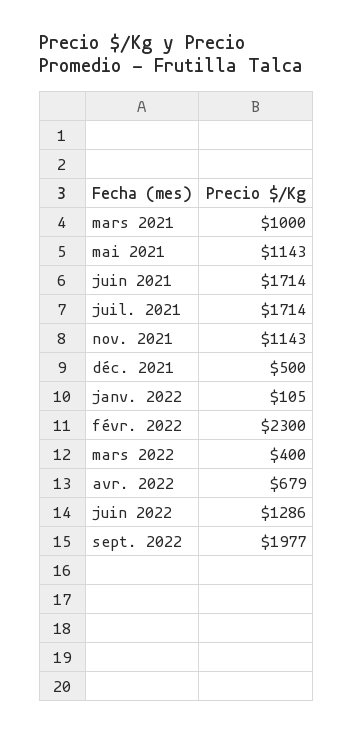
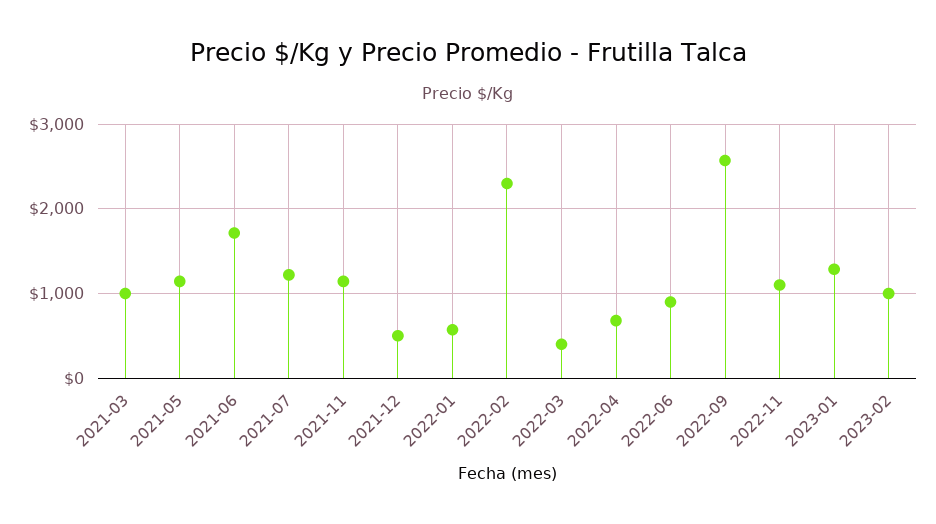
juil. 2021: 1714 -> 1200
janv. 2022: 105 -> 600
juin 2022: 1286 -> 900
sept. 2022: 1977 -> 2600
2022-11: none -> 1100
2023-01: none -> 1300
2023-02: none -> 1000

